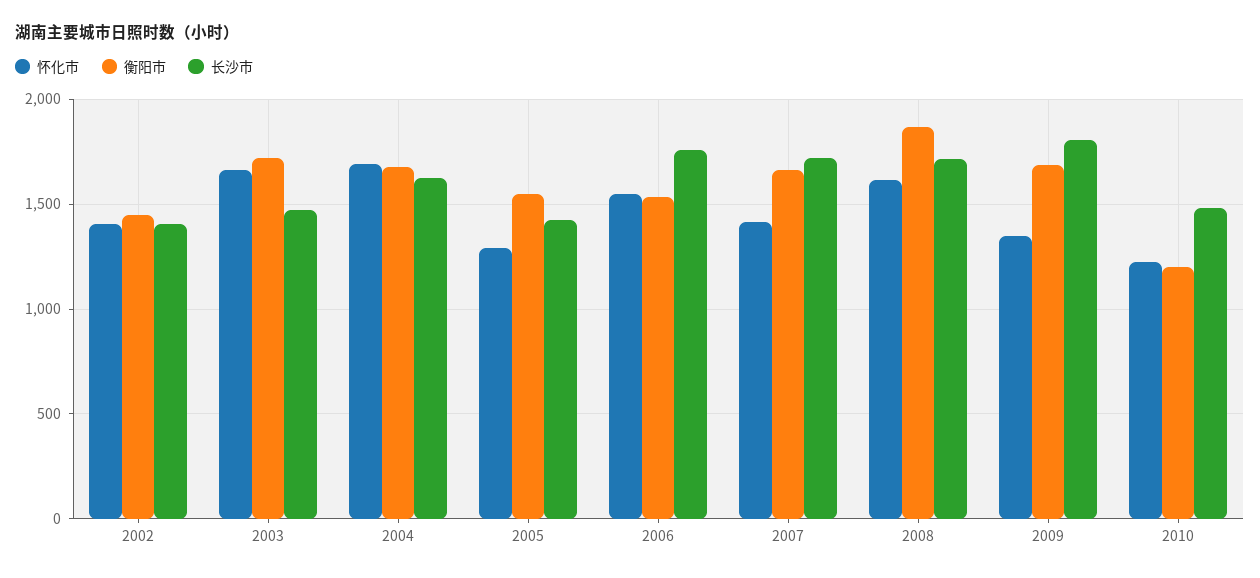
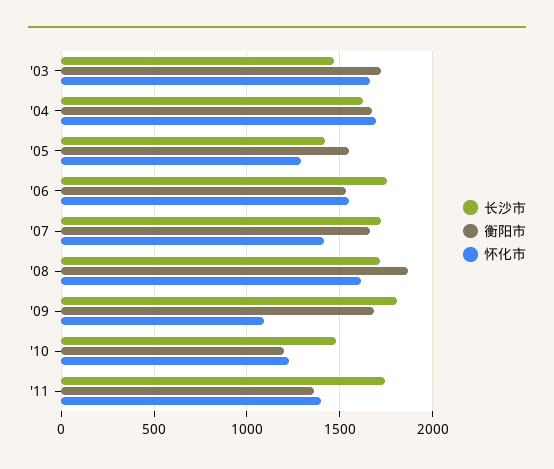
怀化市, 2002: 1400 -> none
衡阳市, 2002: 1450 -> none
长沙市, 2002: 1400 -> none
怀化市, 2009: 1350 -> 1100
长沙市, '11: none -> 1750
衡阳市, '11: none -> 1350
怀化市, '11: none -> 1400

